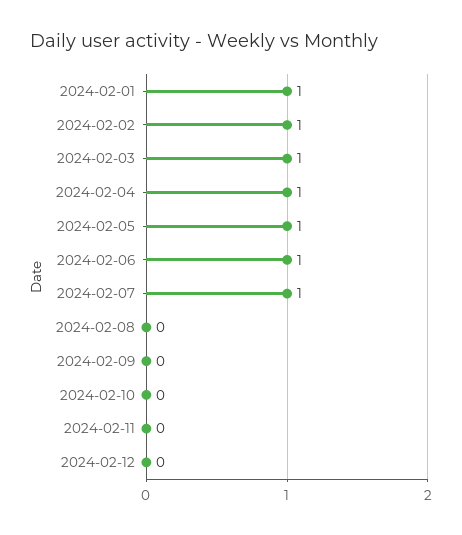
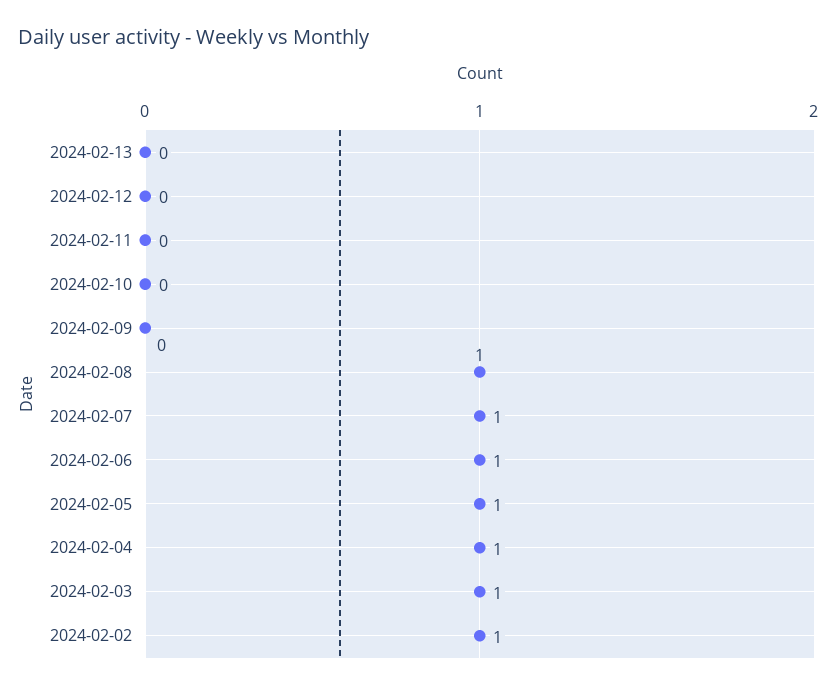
2024-02-01: 1 -> none
2024-02-08: 0 -> 1
2024-02-13: none -> 0

